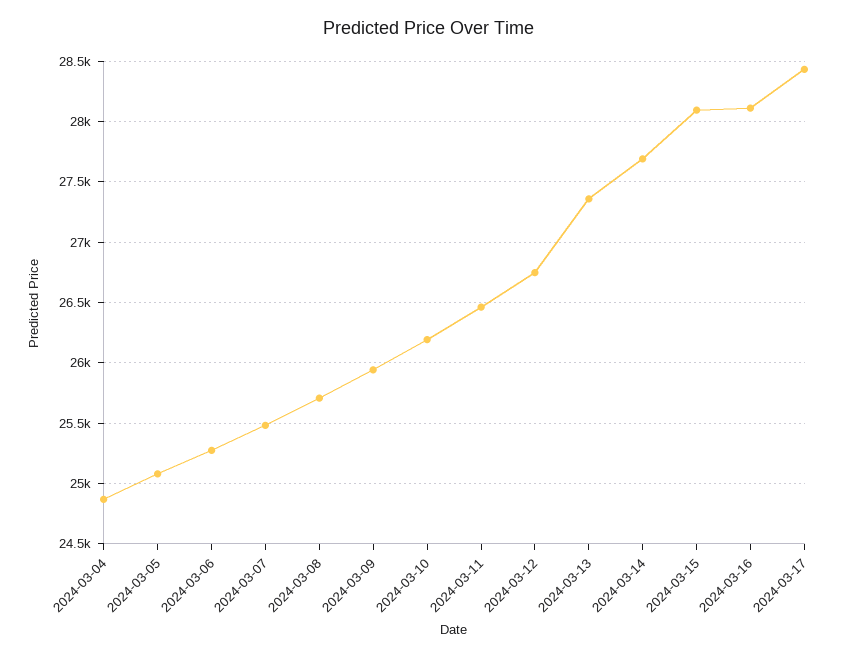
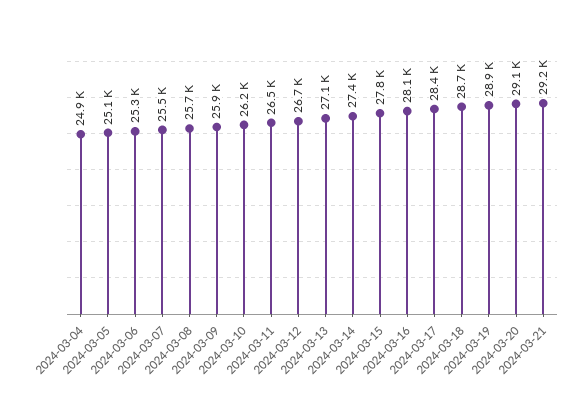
2024-03-13: 27350 -> 27100
2024-03-14: 27700 -> 27400
2024-03-15: 28100 -> 27800
2024-03-18: none -> 28700
2024-03-19: none -> 28900
2024-03-20: none -> 29100
2024-03-21: none -> 29200

